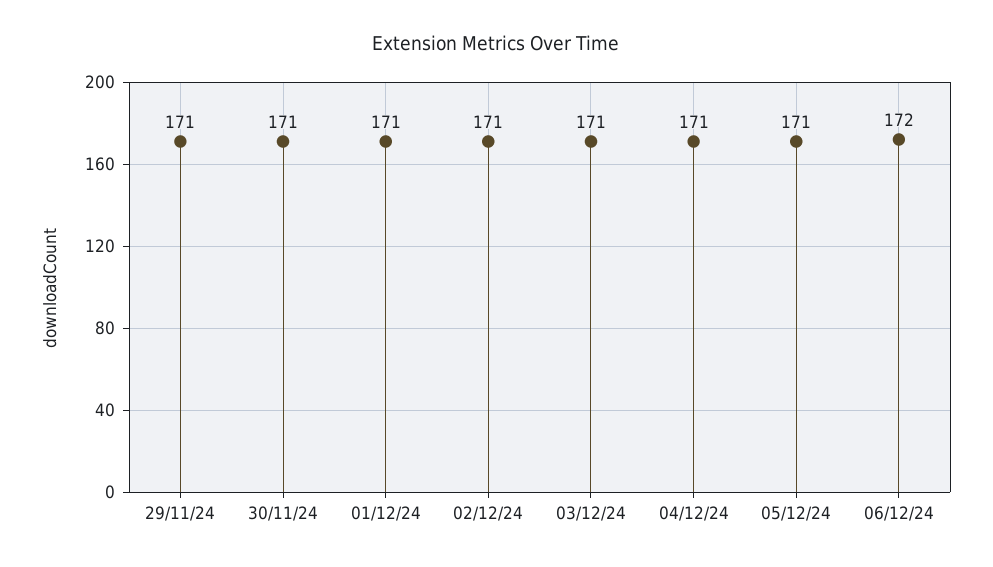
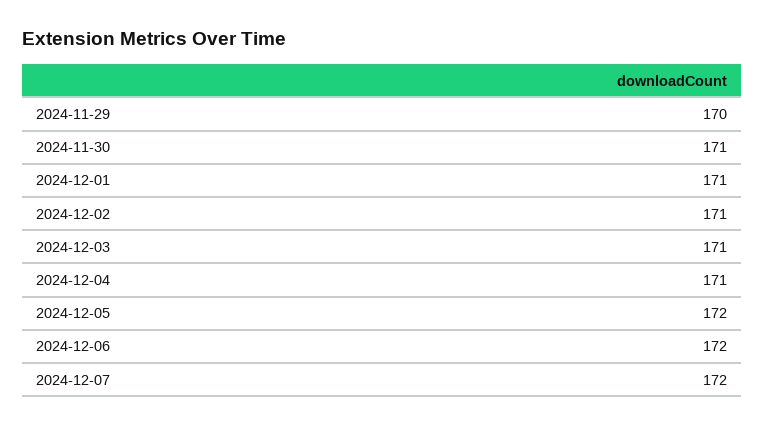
29/11/24: 171 -> 170
05/12/24: 171 -> 172
2024-12-07: none -> 172

